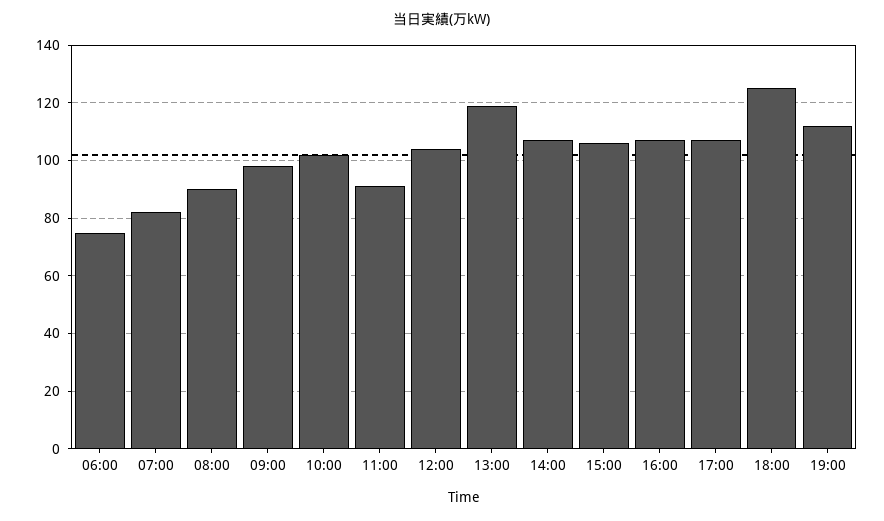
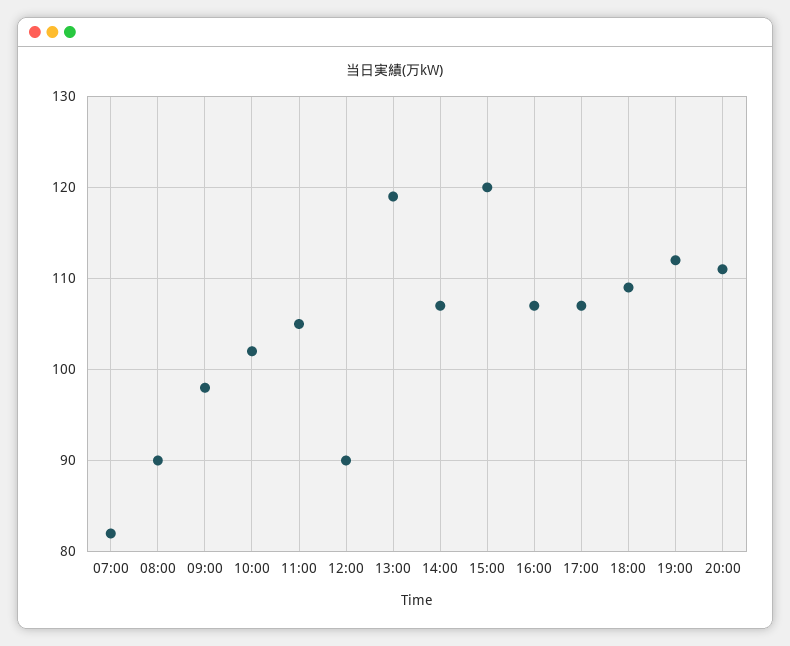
06:00: 75 -> none
11:00: 90 -> 105
12:00: 105 -> 90
15:00: 105 -> 120
18:00: 125 -> 109
20:00: none -> 111

